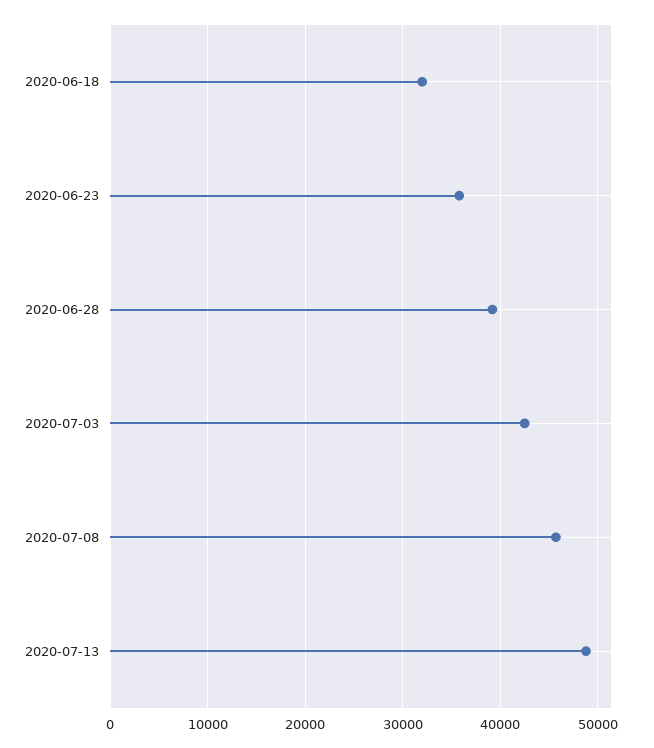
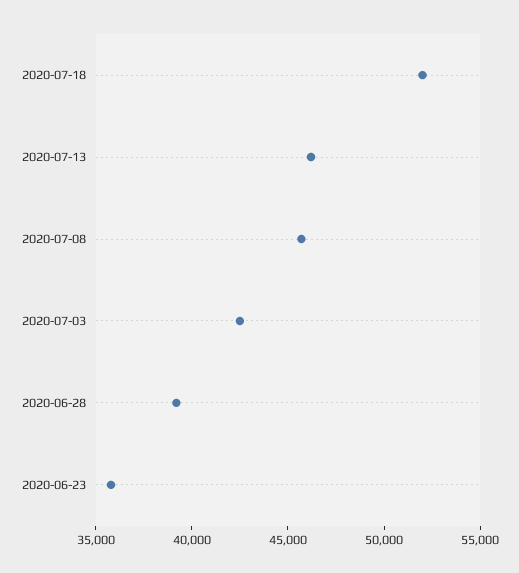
2020-06-18: 32000 -> none
2020-07-13: 49000 -> 46000
2020-07-18: none -> 52000

